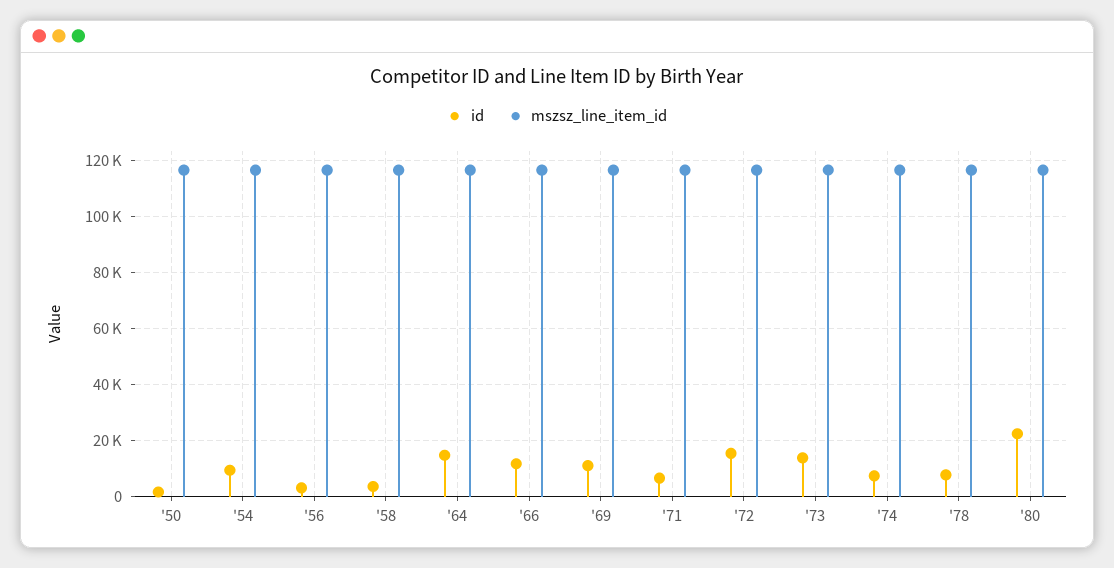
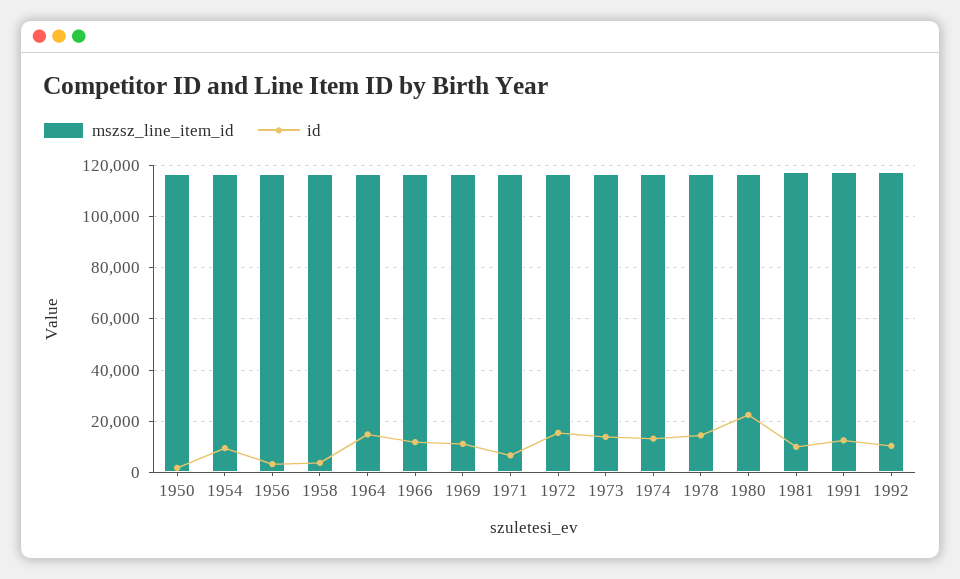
id, '74: 7500 -> 12500
id, '78: 7500 -> 15000
mszsz_line_item_id, 1981: none -> 117500
id, 1981: none -> 10000
mszsz_line_item_id, 1991: none -> 117500
id, 1991: none -> 12500
mszsz_line_item_id, 1992: none -> 117500
id, 1992: none -> 10000

